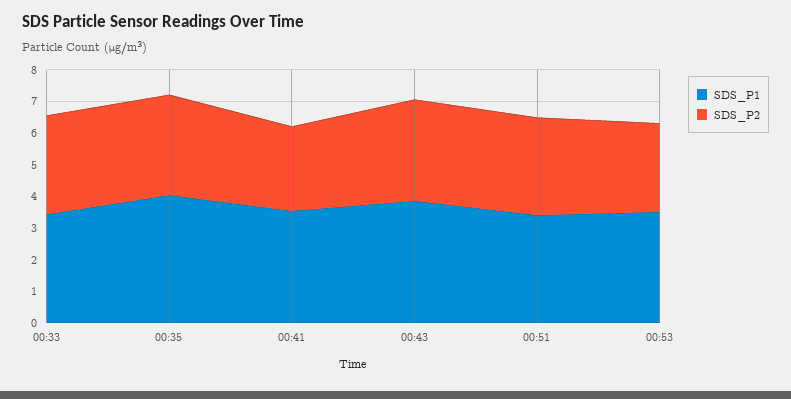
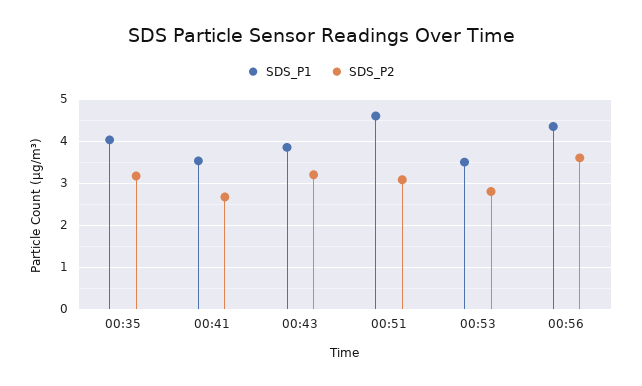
SDS_P1, 00:33: 3.5 -> none
SDS_P2, 00:33: 3 -> none
SDS_P1, 00:51: 3.5 -> 4.6
SDS_P1, 00:56: none -> 4.4
SDS_P2, 00:56: none -> 3.6

